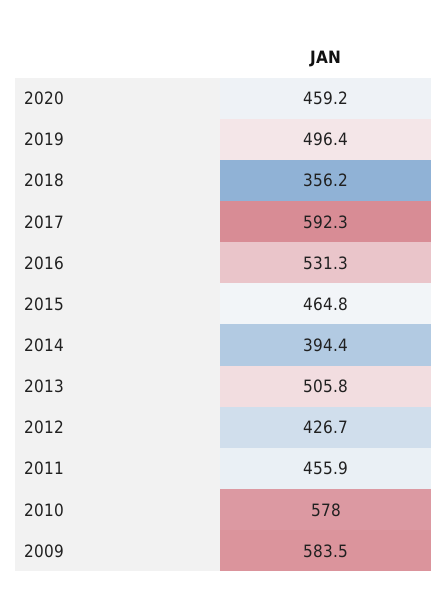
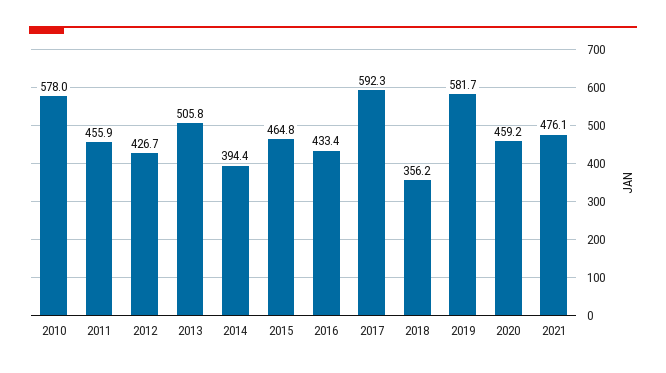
2019: 496.4 -> 581.7
2016: 531.3 -> 433.4
2009: 583.5 -> none
2021: none -> 476.1

